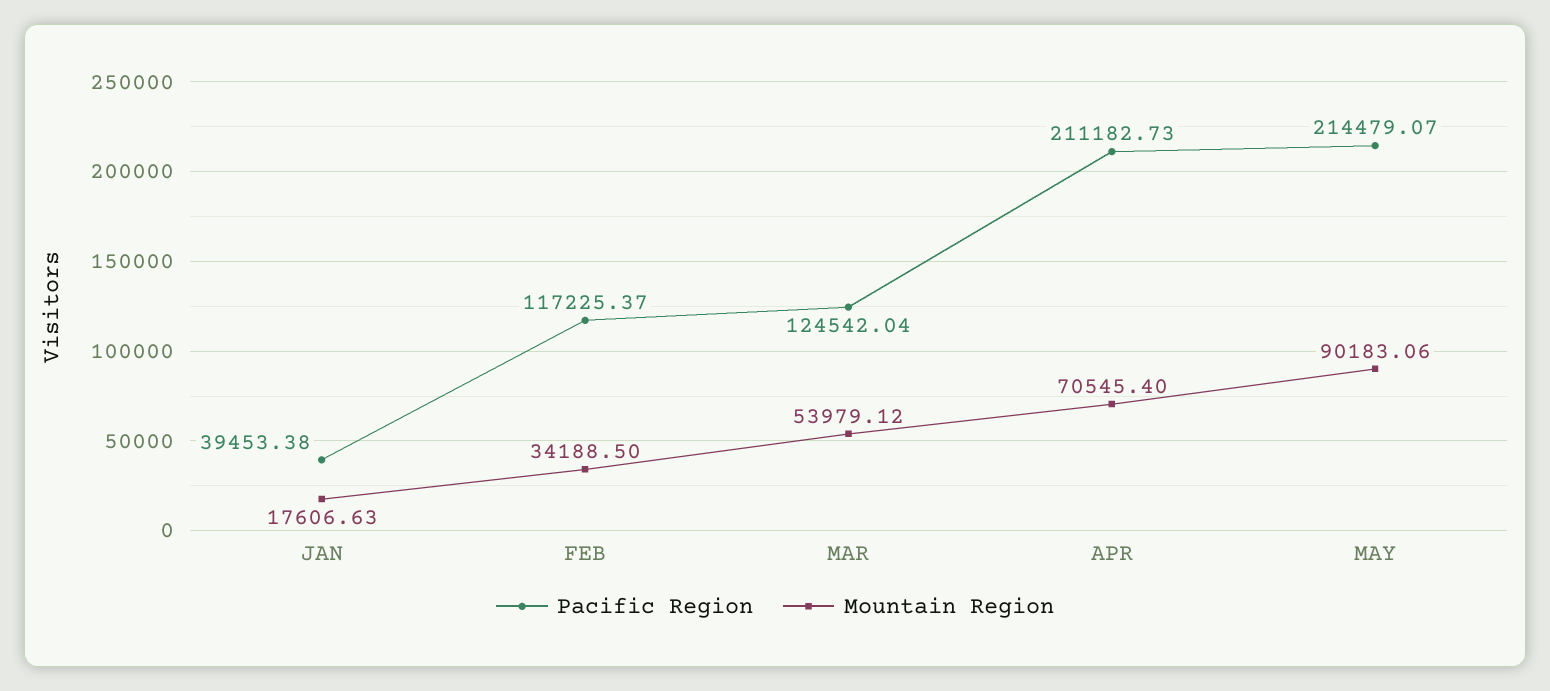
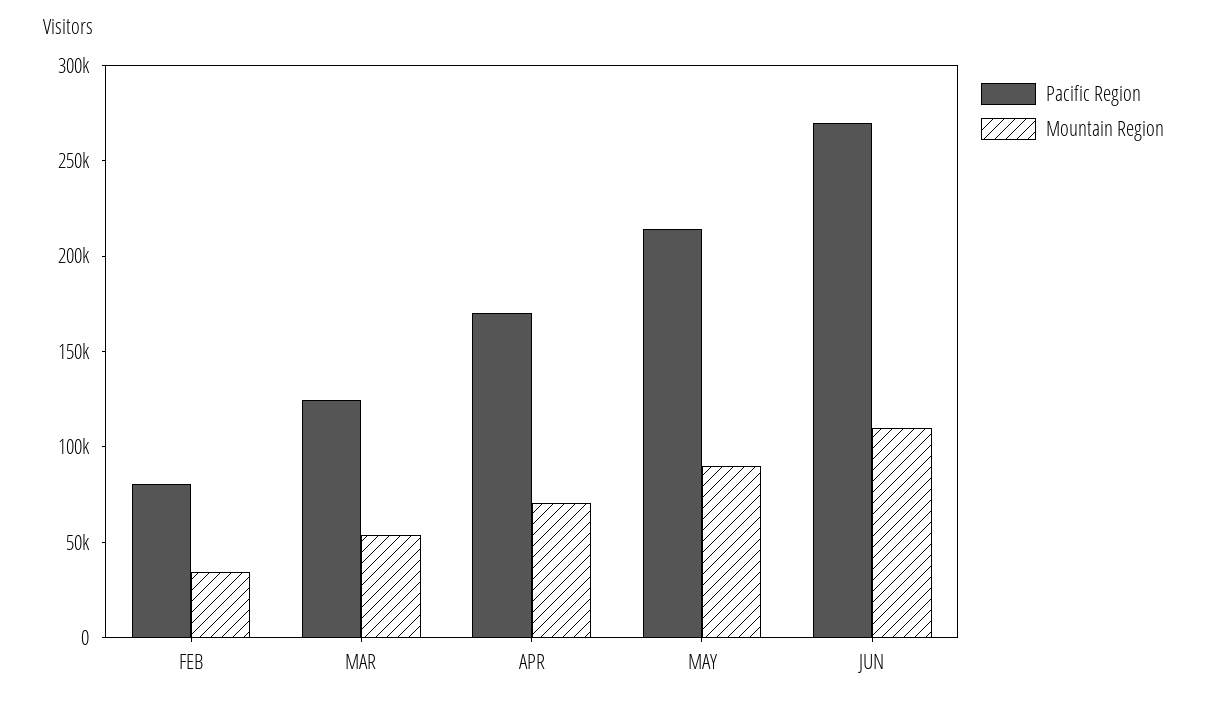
Pacific Region, JAN: 39453.38 -> none
Mountain Region, JAN: 17606.63 -> none
Pacific Region, FEB: 117225.37 -> 80000
Pacific Region, APR: 211182.73 -> 170000
Pacific Region, JUN: none -> 270000
Mountain Region, JUN: none -> 110000

